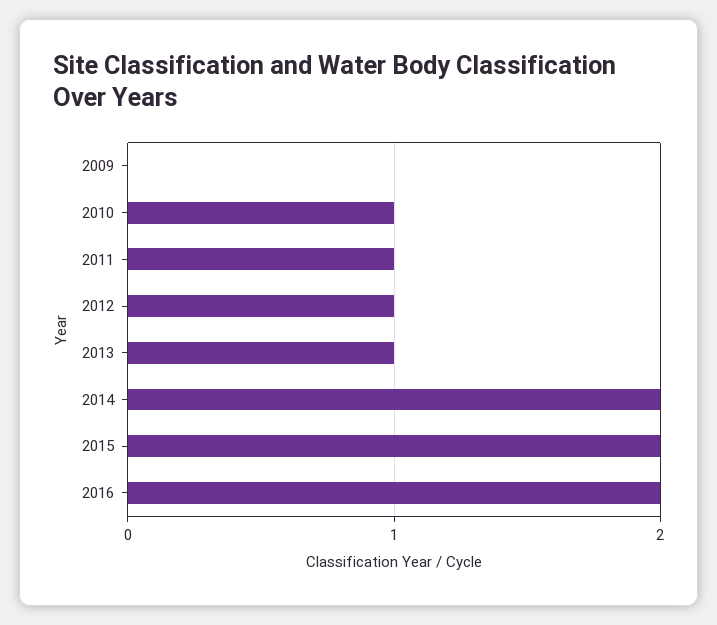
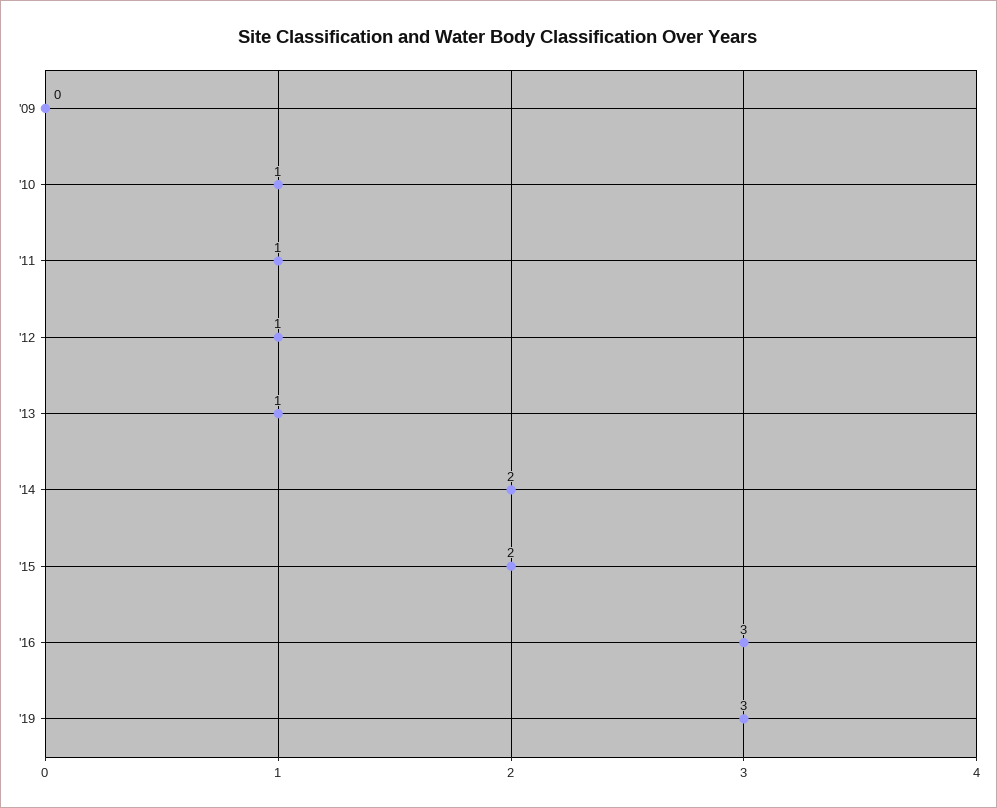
2016: 2 -> 3
'19: none -> 3

